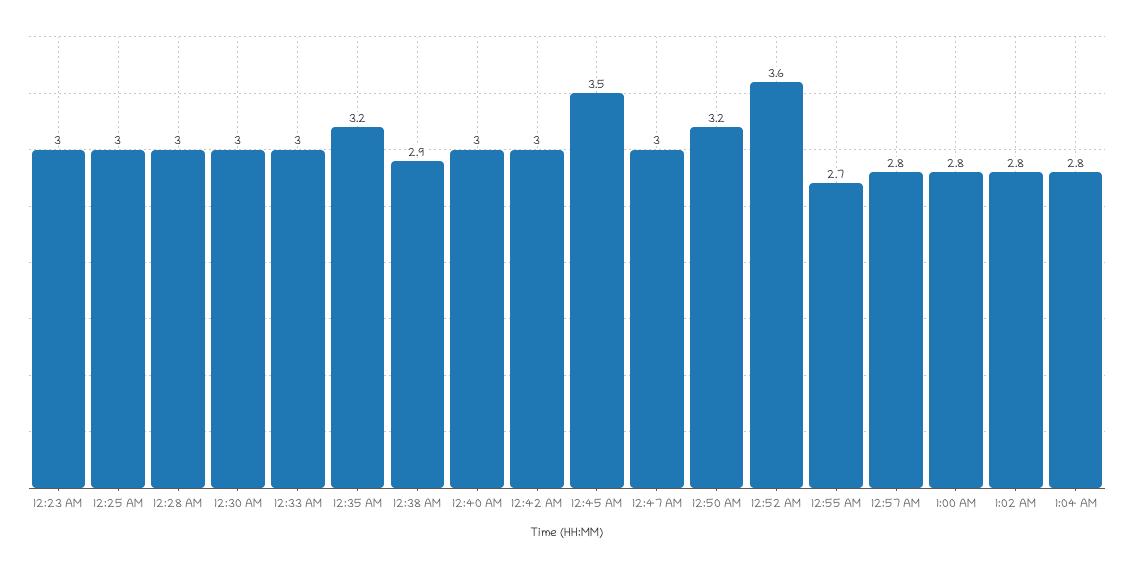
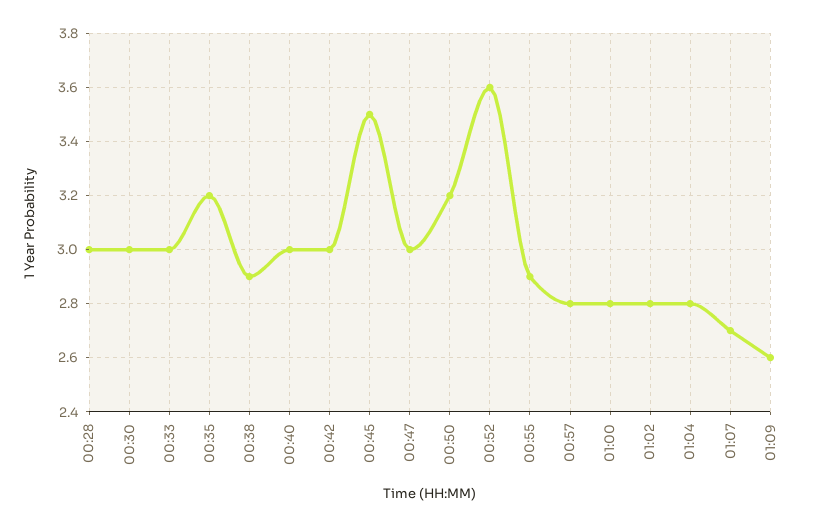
12:23 AM: 3 -> none
12:25 AM: 3 -> none
12:55 AM: 2.7 -> 2.9
01:07: none -> 2.7
01:09: none -> 2.6

